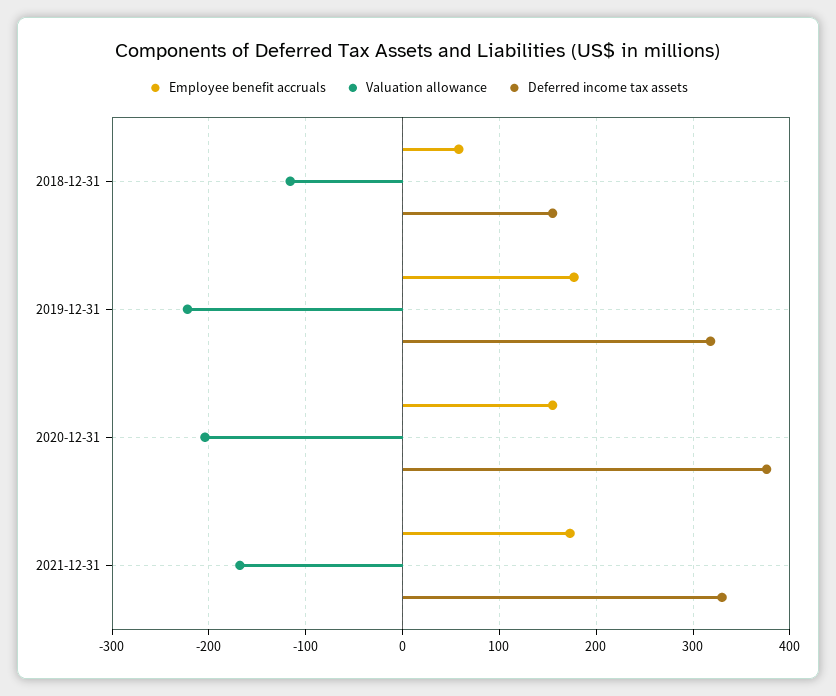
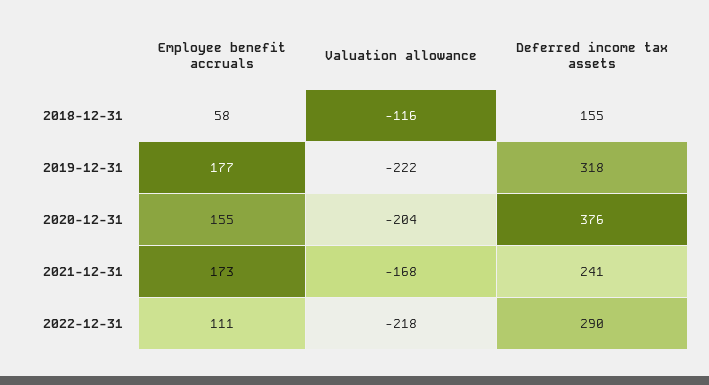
Deferred income tax assets, 2021-12-31: 330 -> 241
Employee benefit accruals, 2022-12-31: none -> 111
Valuation allowance, 2022-12-31: none -> -218
Deferred income tax assets, 2022-12-31: none -> 290

